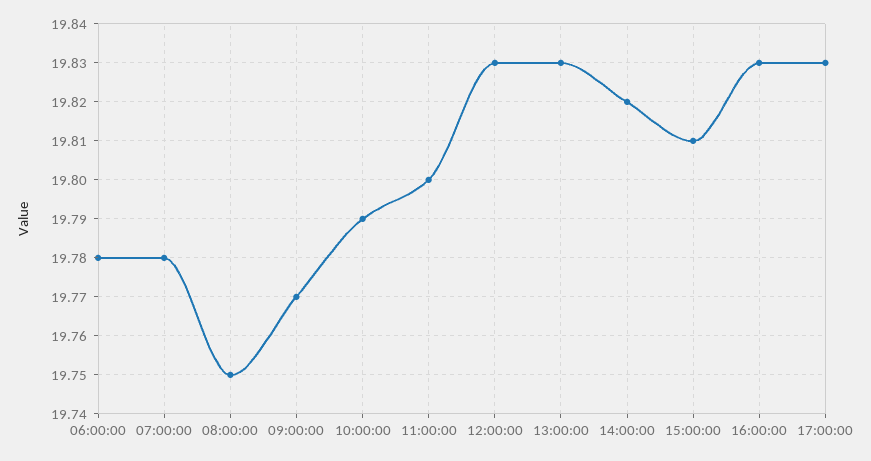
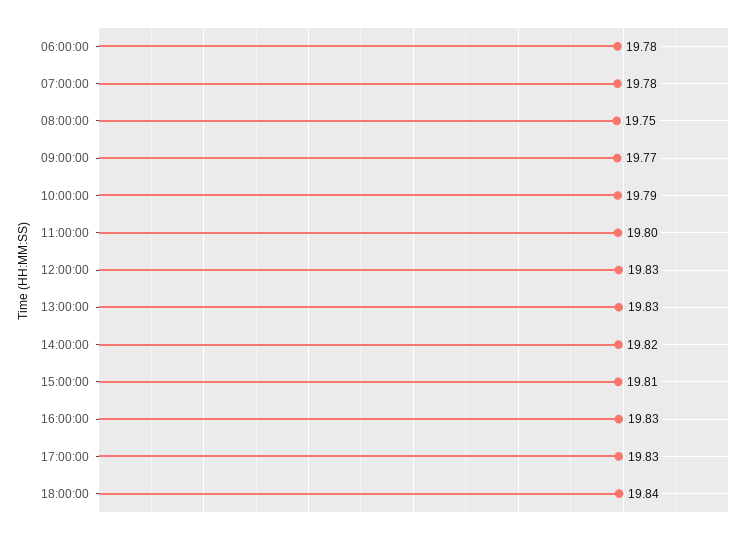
18:00:00: none -> 19.84

